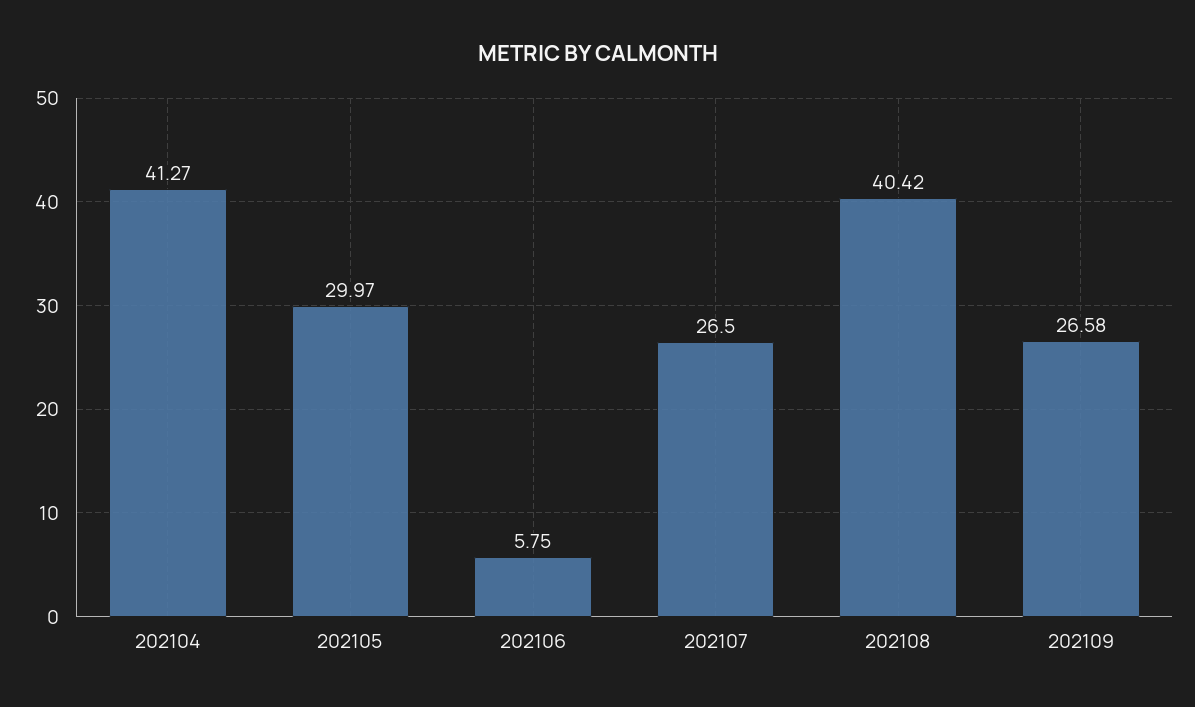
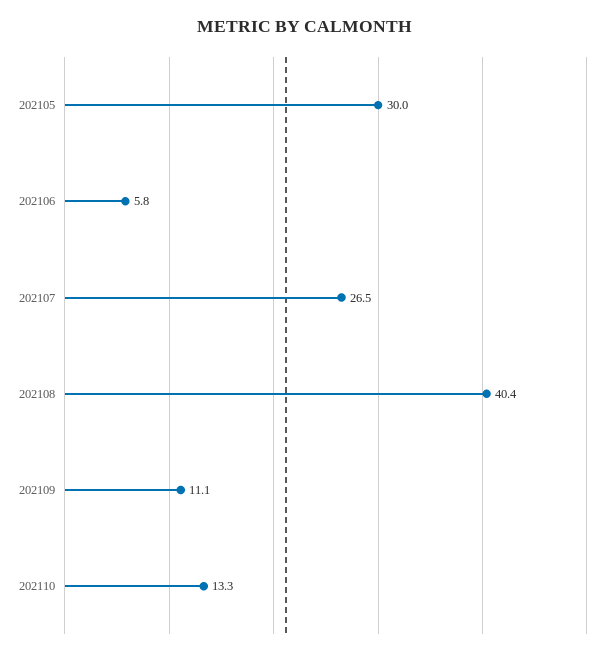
202104: 41.27 -> none
202109: 26.58 -> 11.1
202110: none -> 13.3

